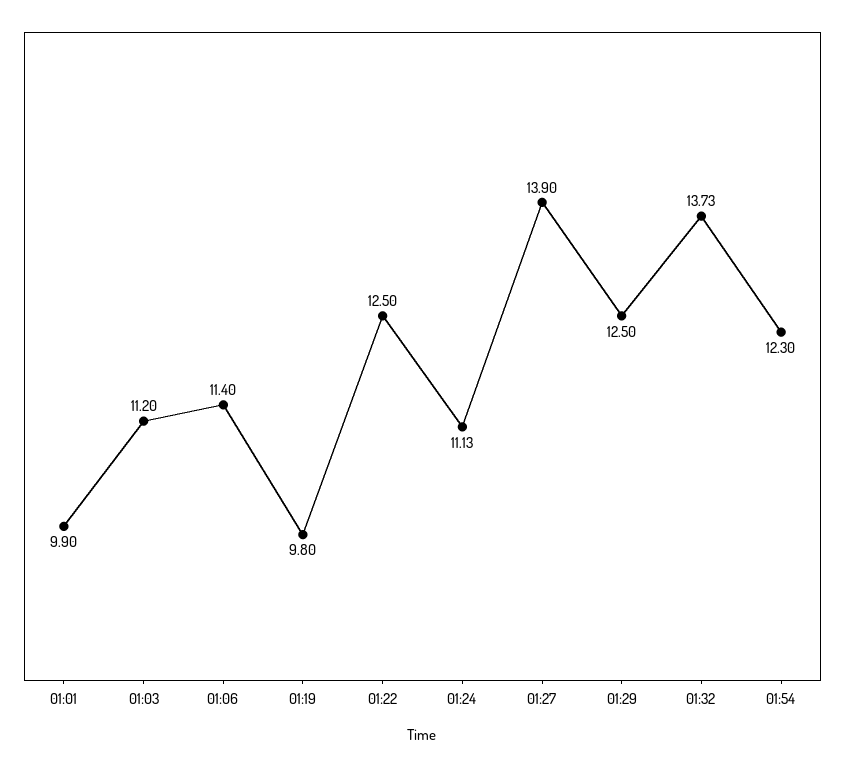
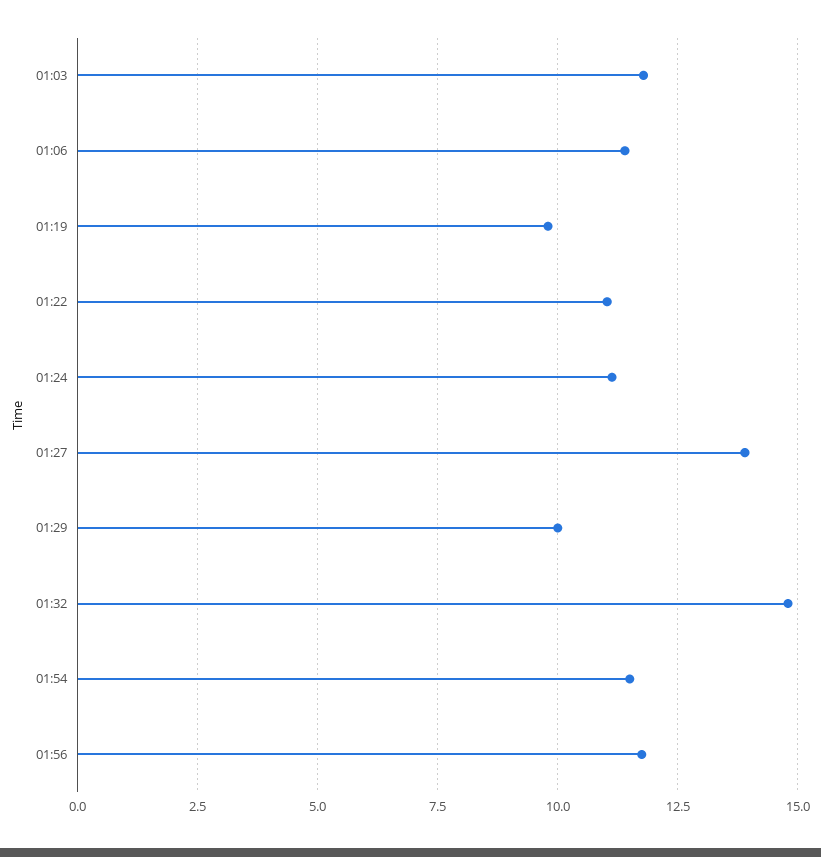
01:01: 9.9 -> none
01:03: 11.2 -> 11.75
01:22: 12.5 -> 11
01:29: 12.5 -> 10
01:32: 13.73 -> 14.75
01:54: 12.3 -> 11.5
01:56: none -> 11.75

